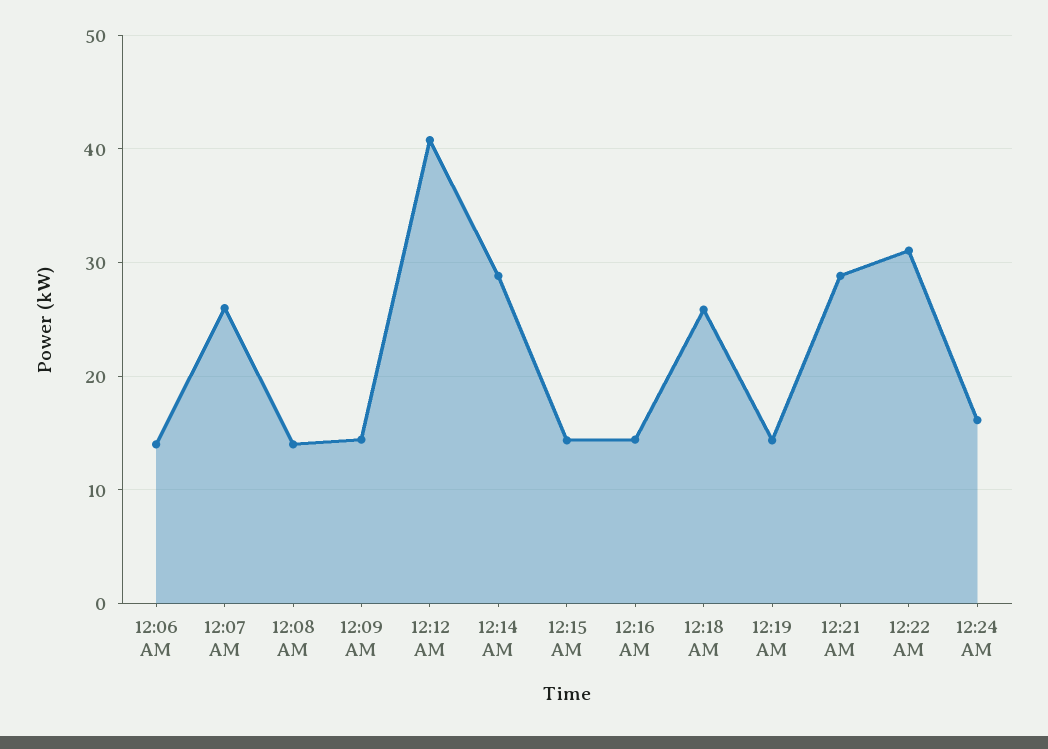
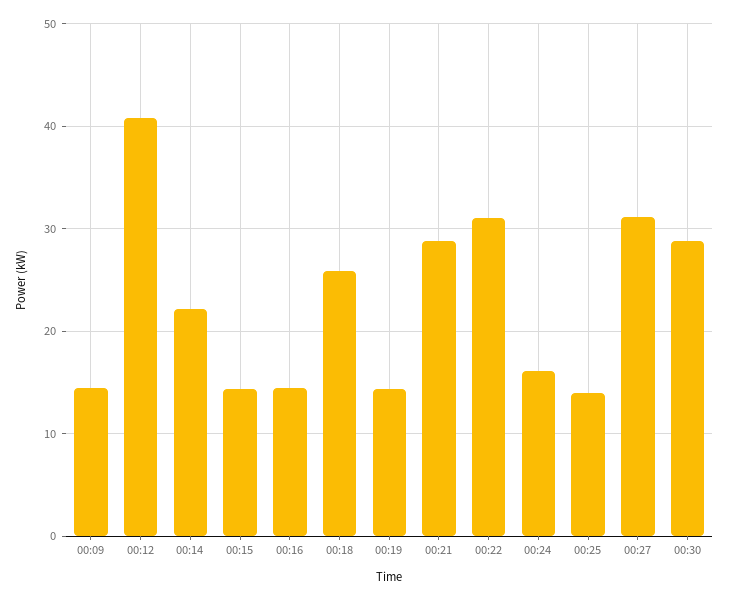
12:06 AM: 14 -> none
12:07 AM: 26 -> none
12:08 AM: 14 -> none
12:14 AM: 29 -> 22
00:25: none -> 14
00:27: none -> 31
00:30: none -> 29

